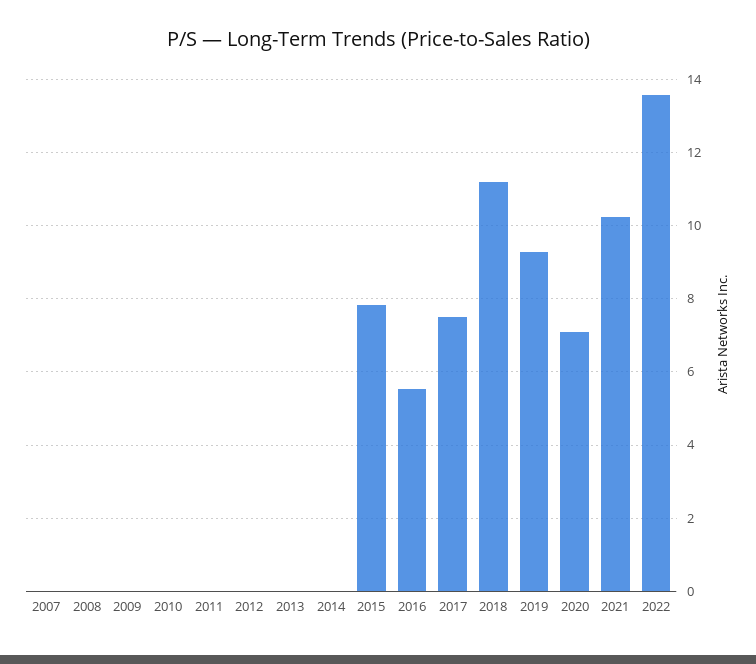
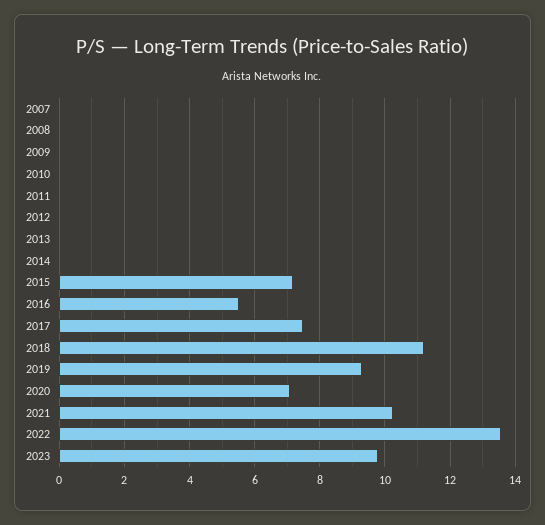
2015: 7.8 -> 7.2
2023: none -> 9.8

